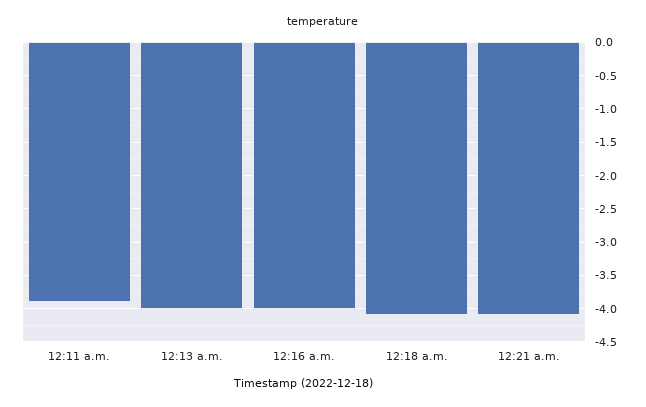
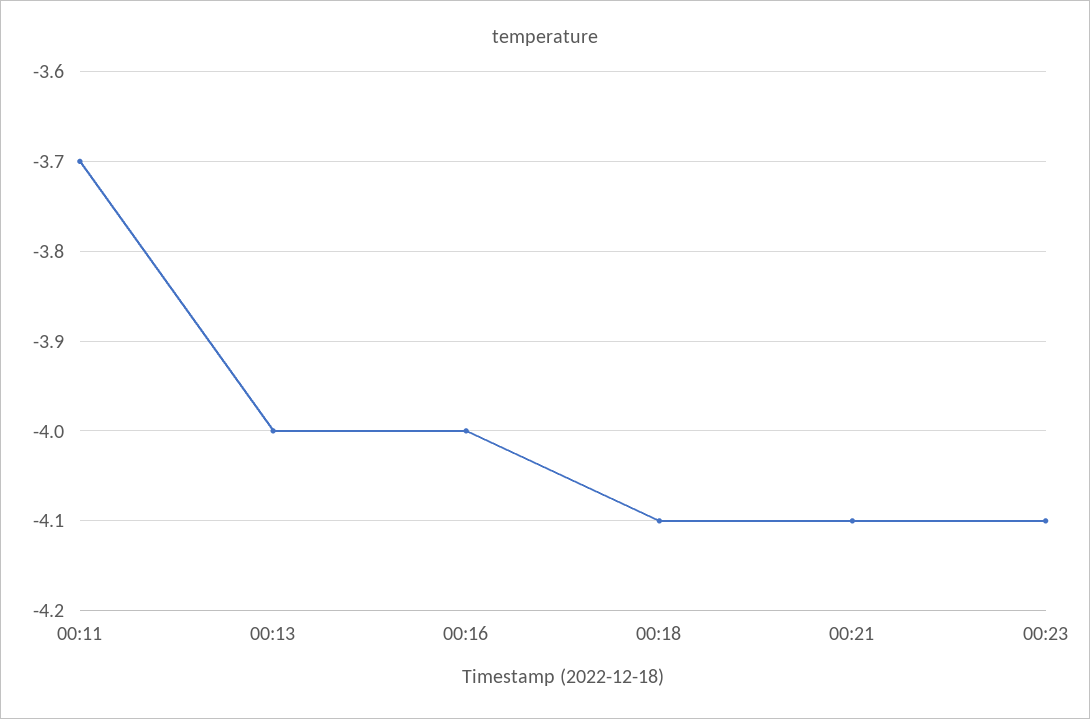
12:11 a.m.: -3.9 -> -3.7
00:23: none -> -4.1

